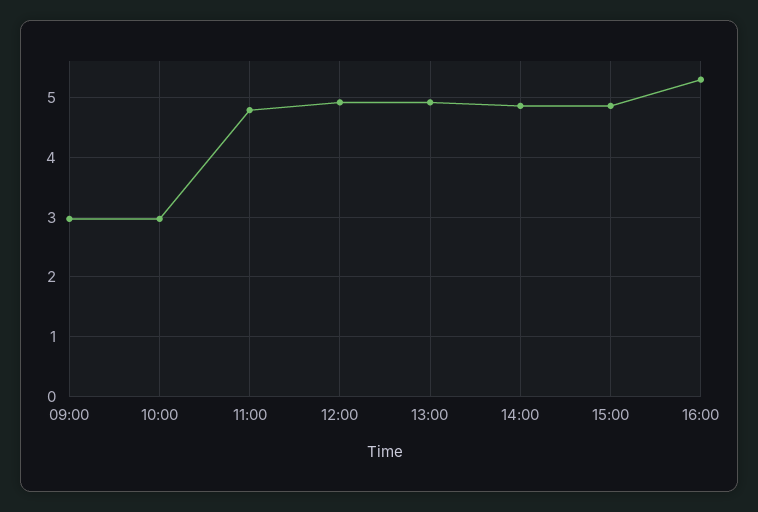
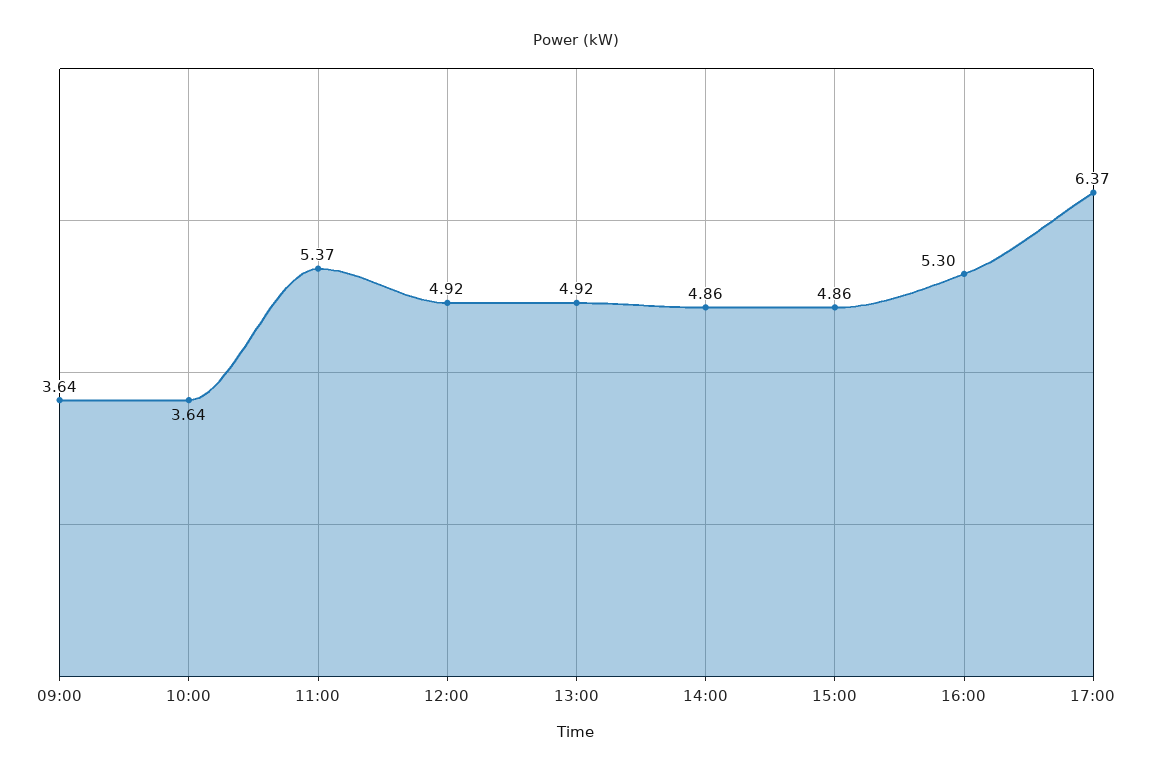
09:00: 3 -> 3.64
10:00: 3 -> 3.64
11:00: 4.8 -> 5.37
17:00: none -> 6.37

